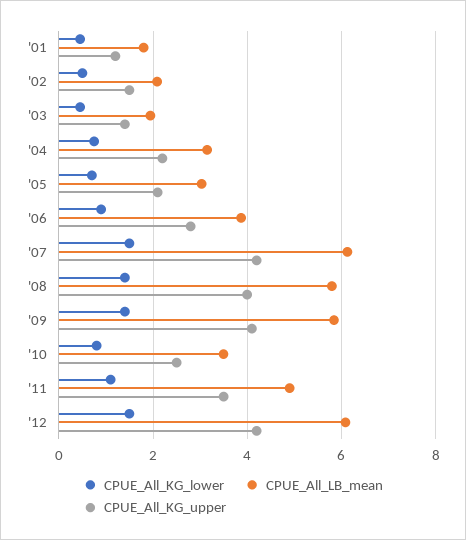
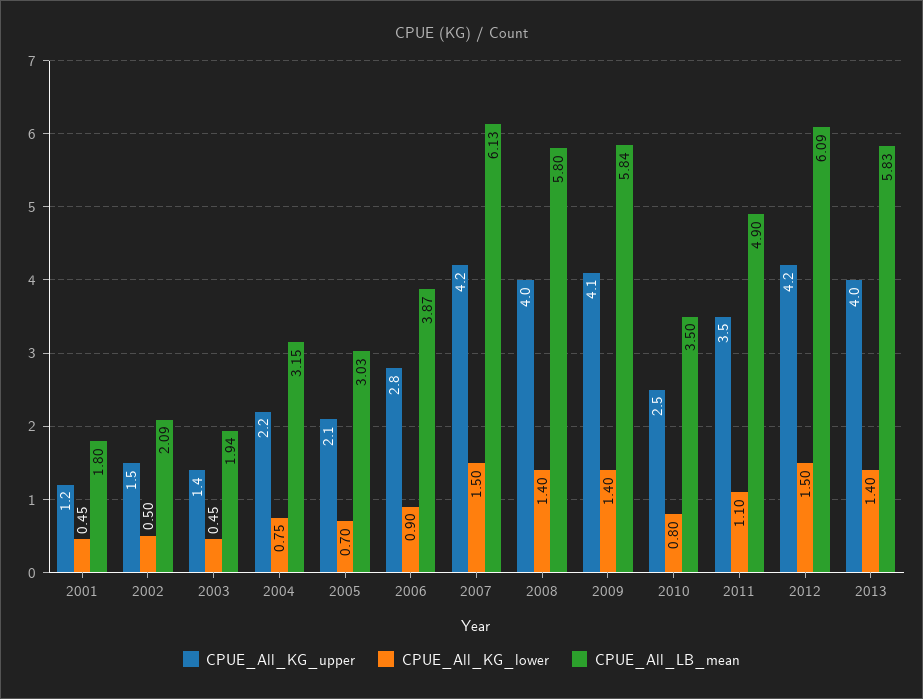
CPUE_All_KG_upper, 2013: none -> 4
CPUE_All_KG_lower, 2013: none -> 1.4
CPUE_All_LB_mean, 2013: none -> 5.83

